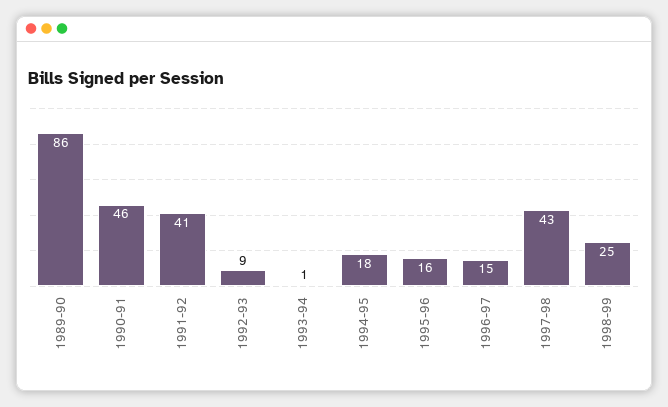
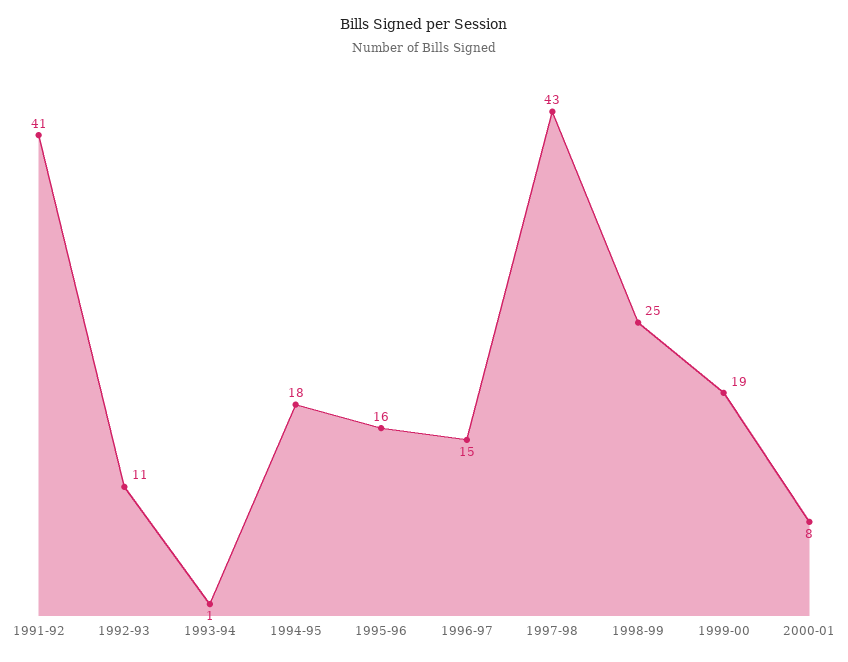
1989-90: 86 -> none
1990-91: 46 -> none
1992-93: 9 -> 11
1999-00: none -> 19
2000-01: none -> 8

